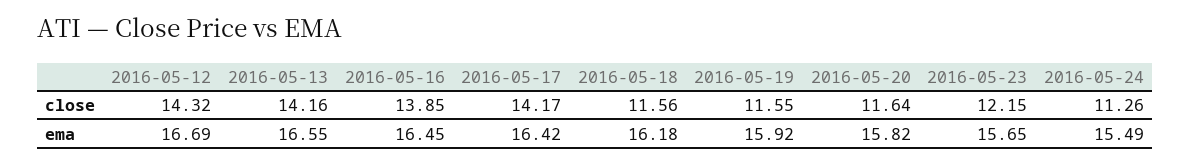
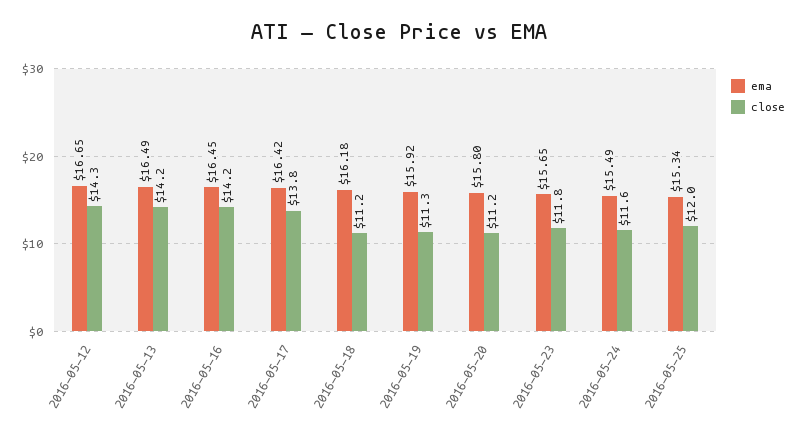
close, 2016-05-16: 13.85 -> 14.2
close, 2016-05-17: 14.17 -> 13.8
close, 2016-05-18: 11.56 -> 11.2
close, 2016-05-19: 11.55 -> 11.3
close, 2016-05-20: 11.64 -> 11.2
close, 2016-05-23: 12.15 -> 11.8
close, 2016-05-24: 11.26 -> 11.6
ema, 2016-05-12: 16.69 -> 16.65
ema, 2016-05-13: 16.55 -> 16.49
ema, 2016-05-20: 15.82 -> 15.8
ema, 2016-05-25: none -> 15.34
close, 2016-05-25: none -> 12

